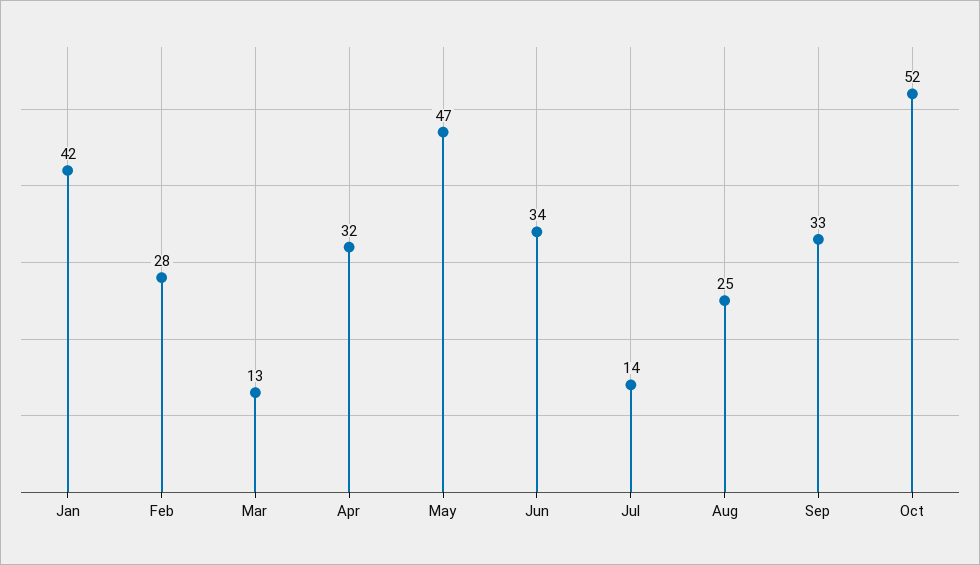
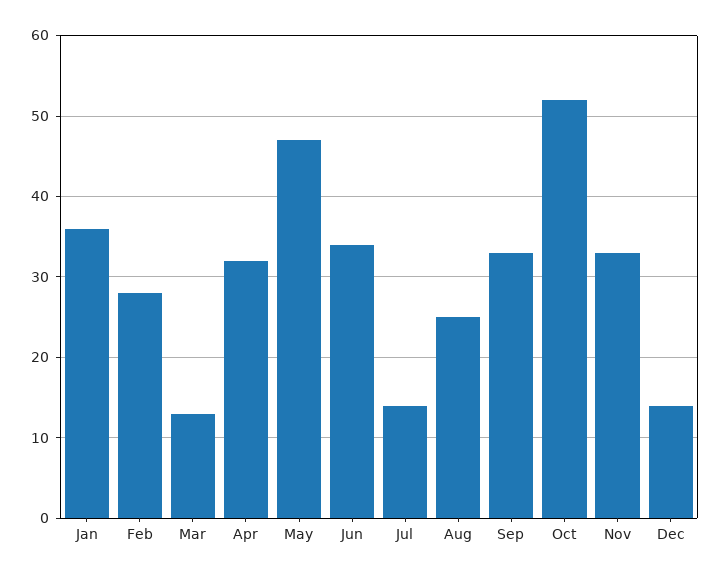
Jan: 42 -> 36
Nov: none -> 33
Dec: none -> 14

